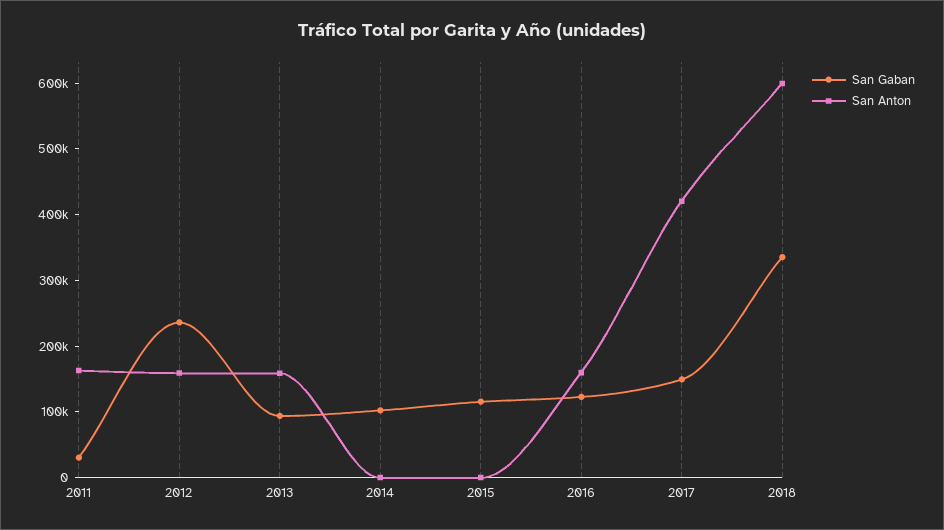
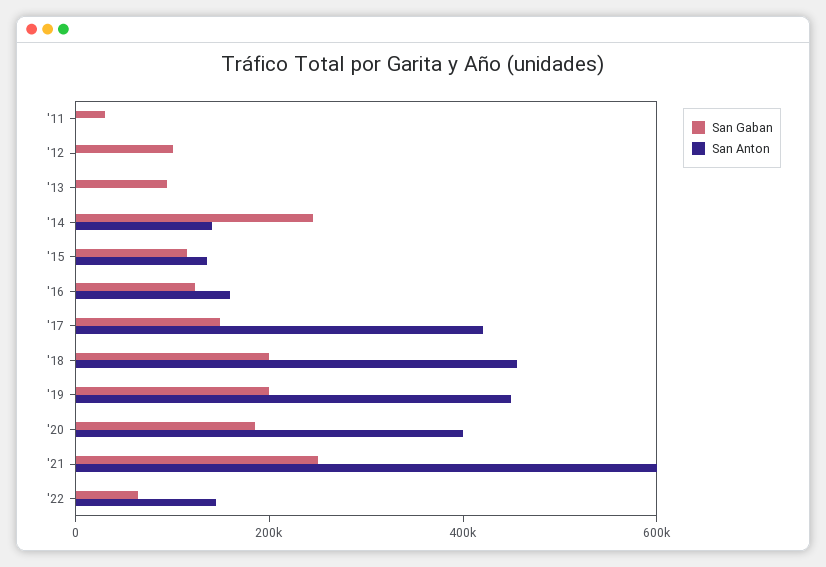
San Anton, 2011: 160000 -> 0
San Gaban, 2012: 240000 -> 100000
San Anton, 2012: 160000 -> 0
San Anton, 2013: 160000 -> 0
San Gaban, 2014: 100000 -> 250000
San Anton, 2014: 0 -> 150000
San Anton, 2015: 0 -> 150000
San Gaban, 2018: 340000 -> 200000
San Anton, 2018: 600000 -> 450000
San Gaban, '19: none -> 200000
San Anton, '19: none -> 450000
San Gaban, '20: none -> 200000
San Anton, '20: none -> 400000
San Gaban, '21: none -> 250000
San Anton, '21: none -> 600000
San Gaban, '22: none -> 50000
San Anton, '22: none -> 150000

